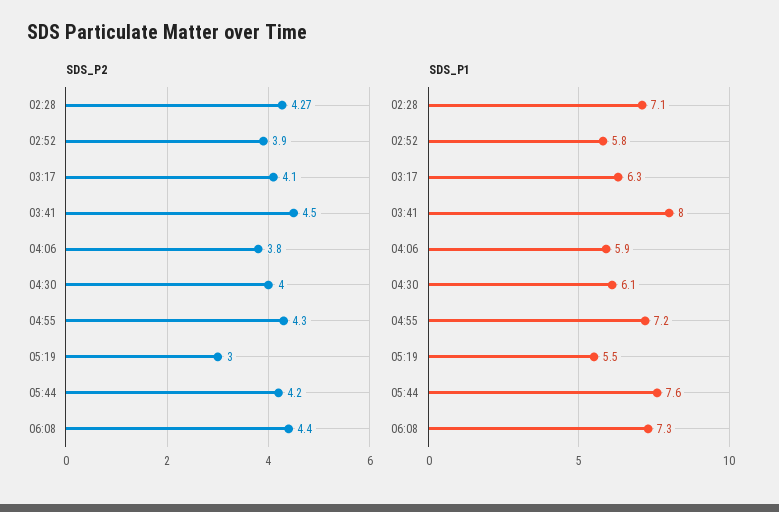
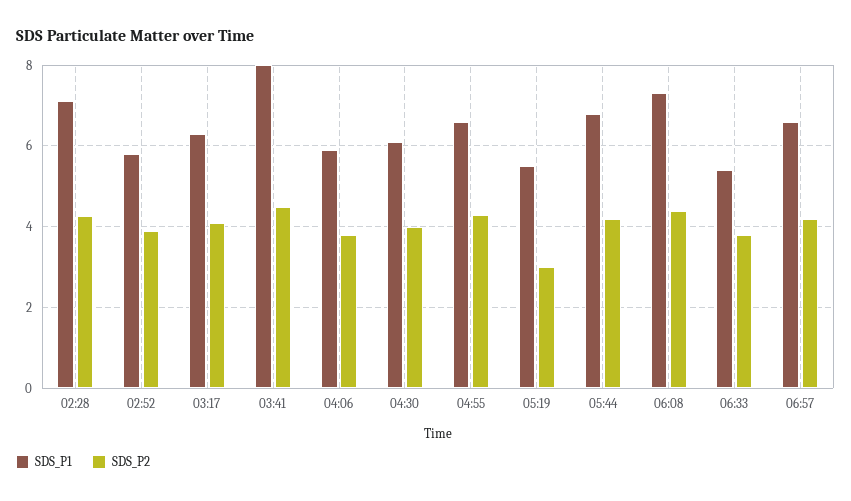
SDS_P1, 04:55: 7.2 -> 6.6
SDS_P1, 05:44: 7.6 -> 6.8
SDS_P1, 06:33: none -> 5.4
SDS_P2, 06:33: none -> 3.8
SDS_P1, 06:57: none -> 6.6
SDS_P2, 06:57: none -> 4.2

